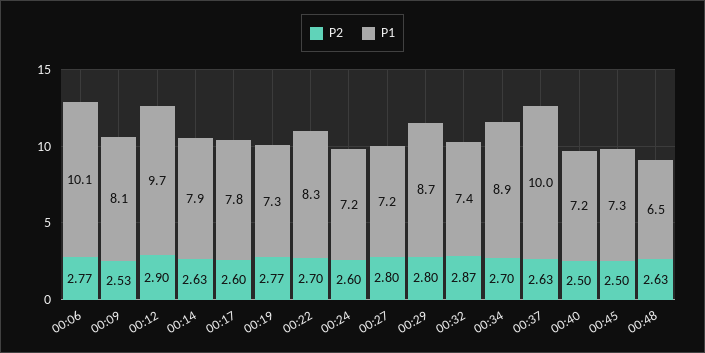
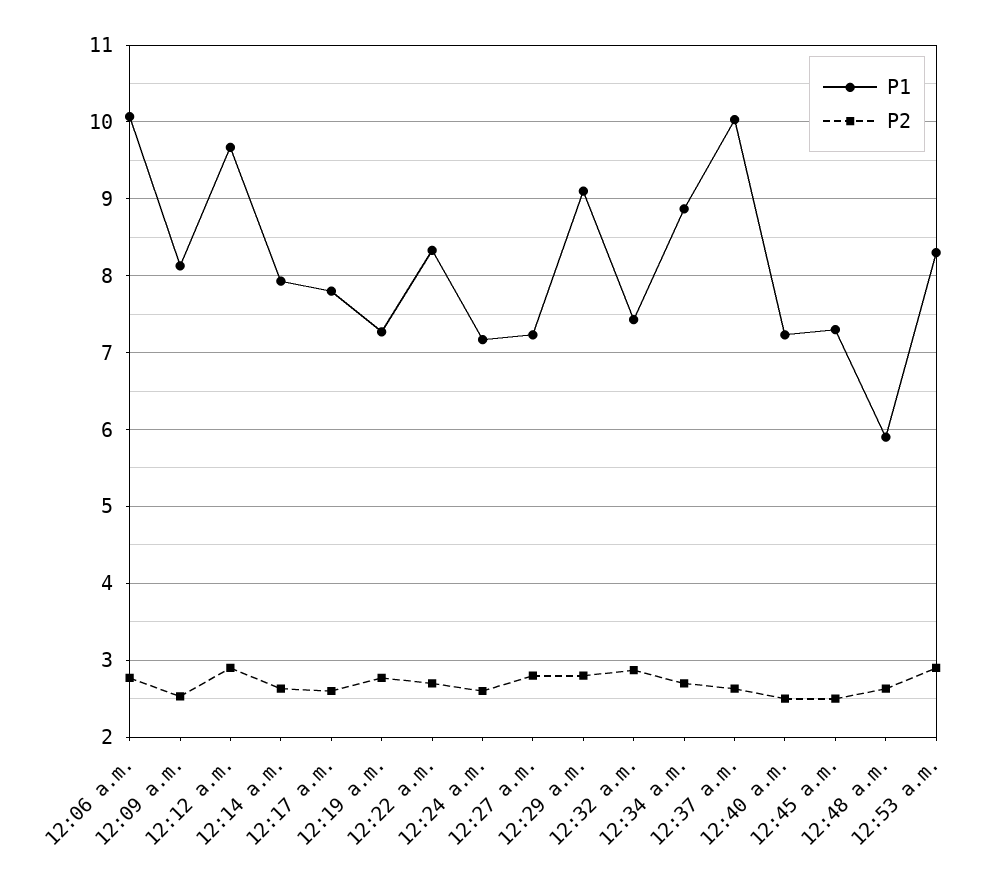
P1, 00:29: 8.7 -> 9.1
P1, 00:48: 6.5 -> 5.9
P1, 12:53 a.m.: none -> 8.3
P2, 12:53 a.m.: none -> 2.9

